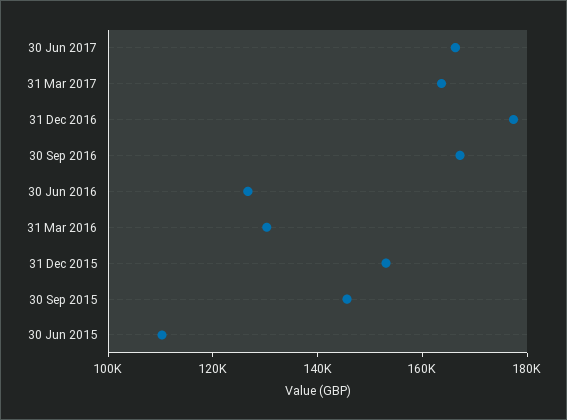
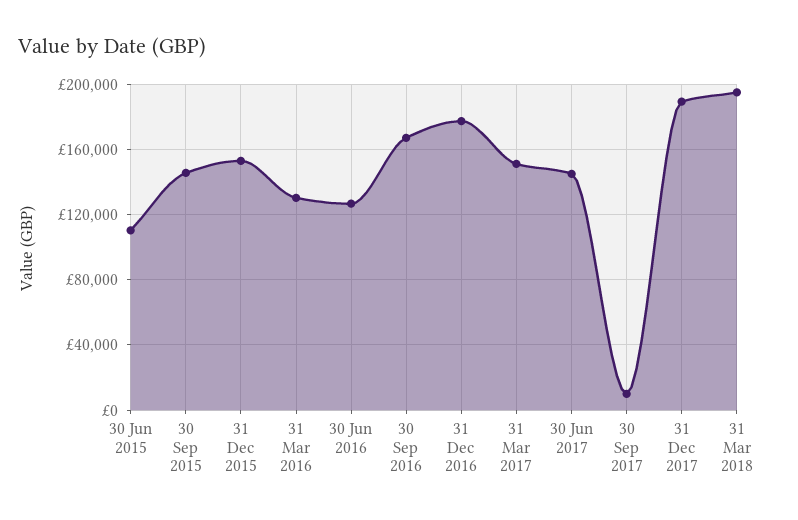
30 Jun 2017: 165000 -> 145000
31 Mar 2017: 165000 -> 150000
30 Sep 2017: none -> 10000
31 Dec 2017: none -> 190000
31 Mar 2018: none -> 195000

